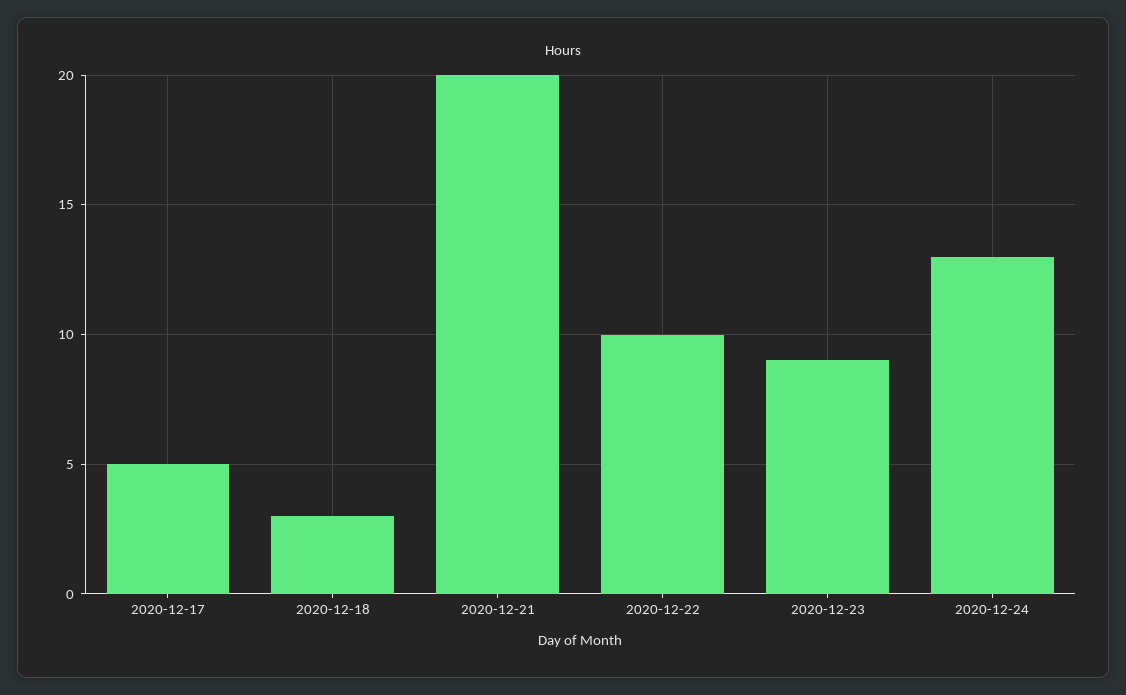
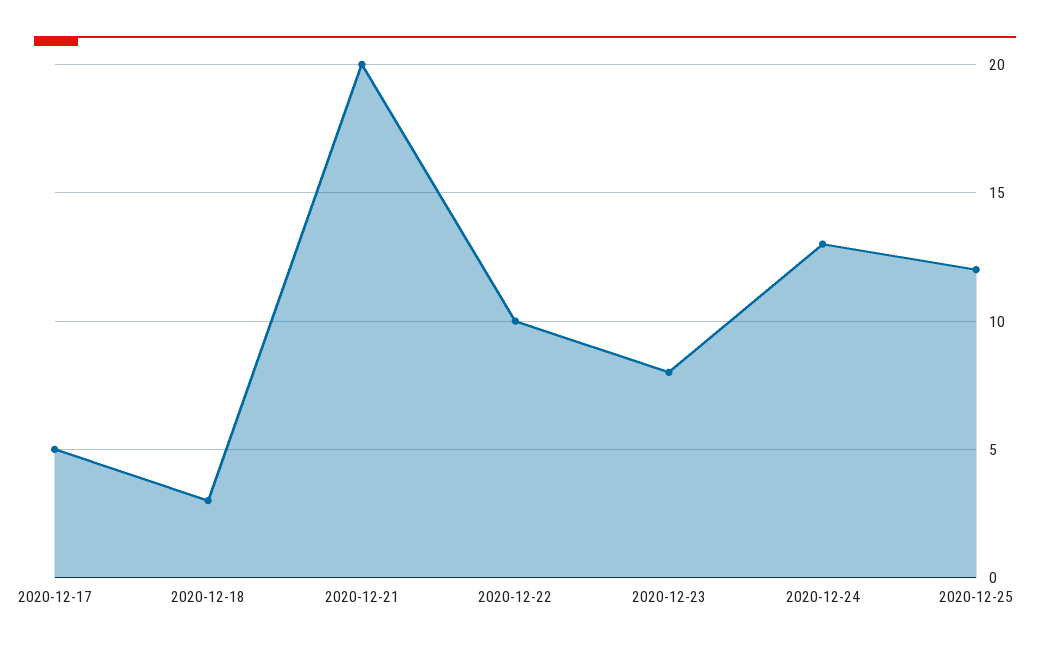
2020-12-23: 9 -> 8
2020-12-25: none -> 12

